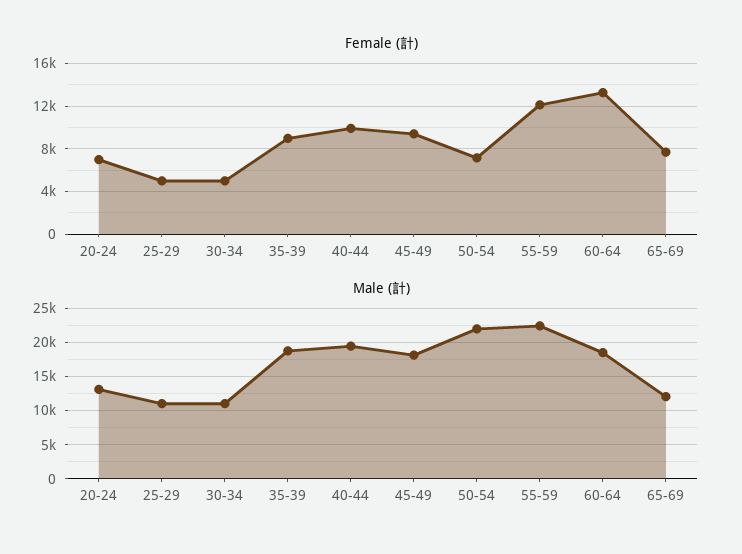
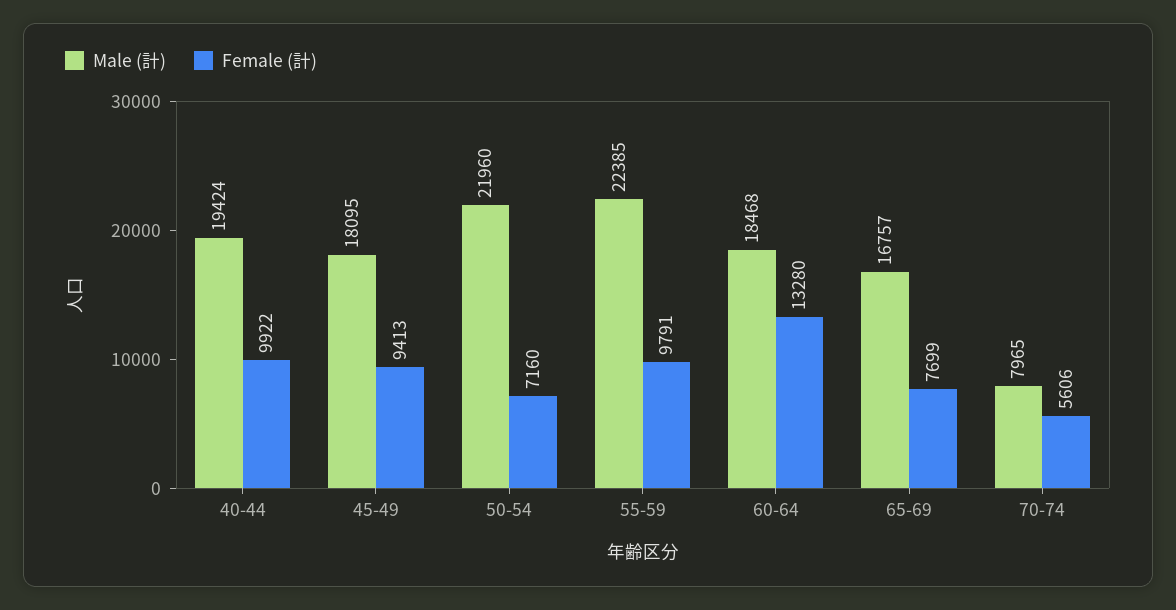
Female (計), 20-24: 7000 -> none
Female (計), 25-29: 5000 -> none
Female (計), 30-34: 5000 -> none
Female (計), 35-39: 9000 -> none
Female (計), 55-59: 12000 -> 9791
Male (計), 20-24: 13000 -> none
Male (計), 25-29: 11000 -> none
Male (計), 30-34: 11000 -> none
Male (計), 35-39: 19000 -> none
Male (計), 65-69: 12000 -> 16757
Male (計), 70-74: none -> 7965
Female (計), 70-74: none -> 5606

